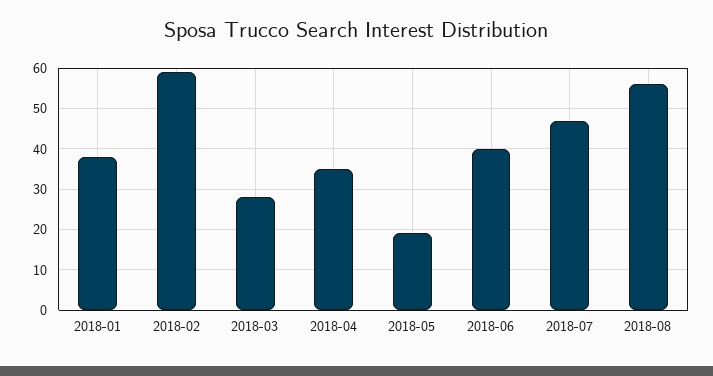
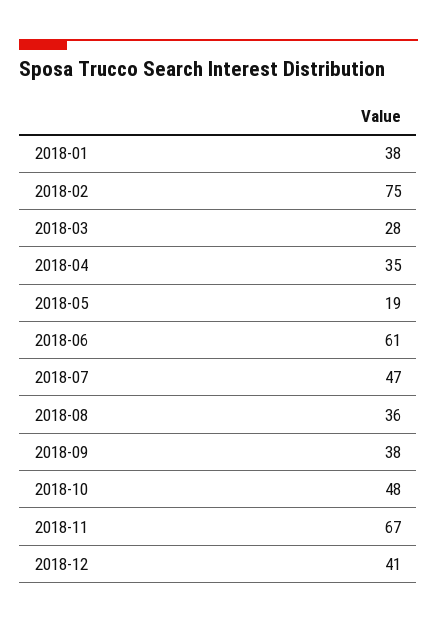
2018-02: 60 -> 75
2018-06: 40 -> 61
2018-08: 55 -> 36
2018-09: none -> 38
2018-10: none -> 48
2018-11: none -> 67
2018-12: none -> 41

